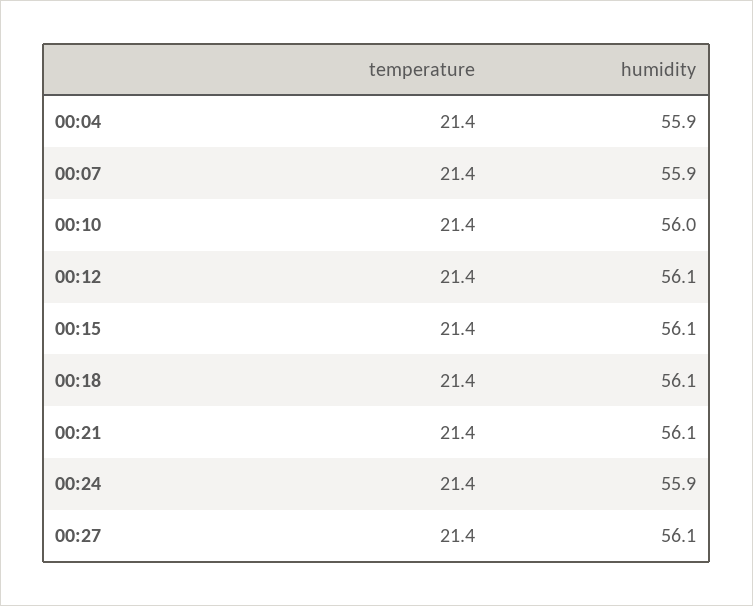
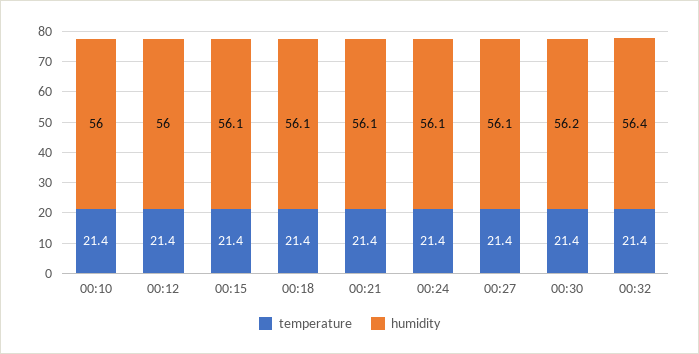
temperature, 00:04: 21.4 -> none
humidity, 00:04: 55.9 -> none
temperature, 00:07: 21.4 -> none
humidity, 00:07: 55.9 -> none
humidity, 00:12: 56.1 -> 56
humidity, 00:24: 55.9 -> 56.1
temperature, 00:30: none -> 21.4
humidity, 00:30: none -> 56.2
temperature, 00:32: none -> 21.4
humidity, 00:32: none -> 56.4

